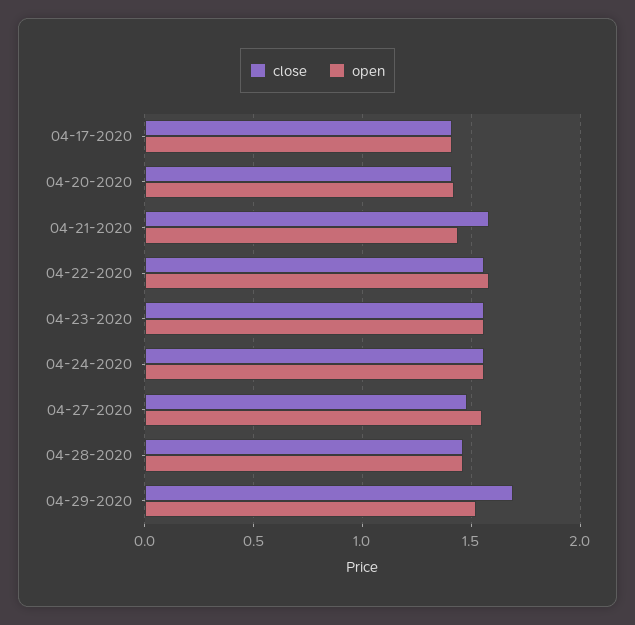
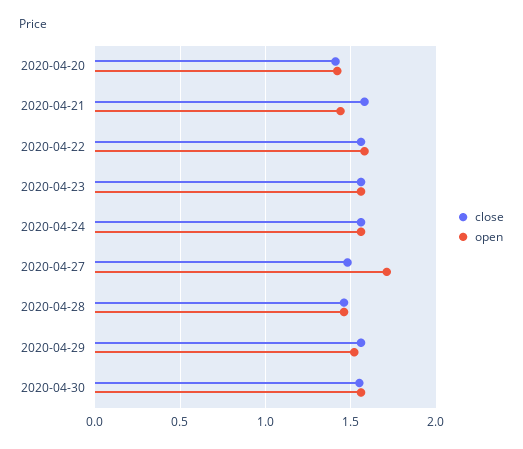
close, 04-17-2020: 1.4 -> none
open, 04-17-2020: 1.4 -> none
open, 04-27-2020: 1.55 -> 1.7
close, 04-29-2020: 1.7 -> 1.55
close, 2020-04-30: none -> 1.55
open, 2020-04-30: none -> 1.55

